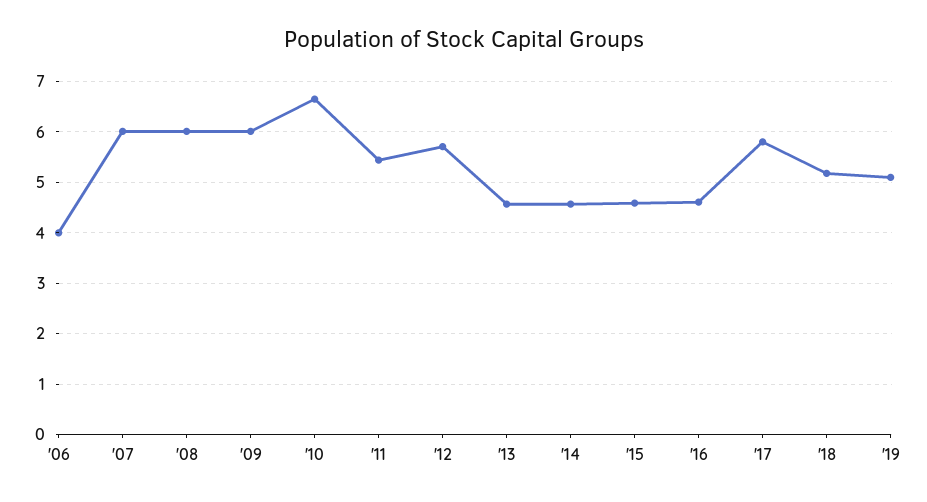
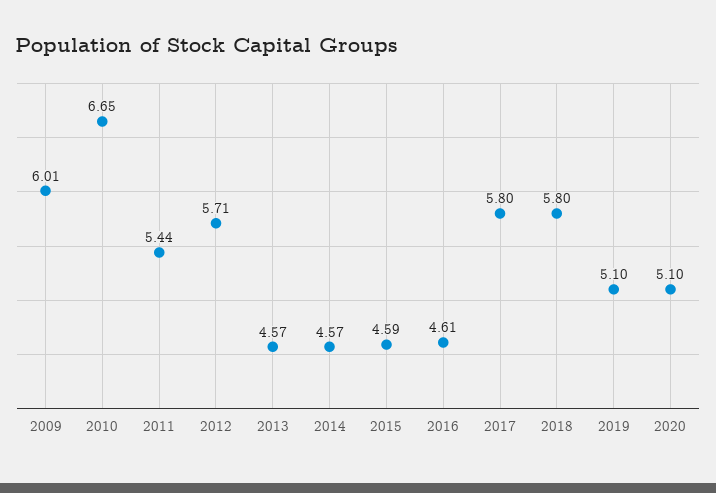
'06: 4 -> none
'07: 6 -> none
'08: 6 -> none
'18: 5.2 -> 5.8
2020: none -> 5.1

